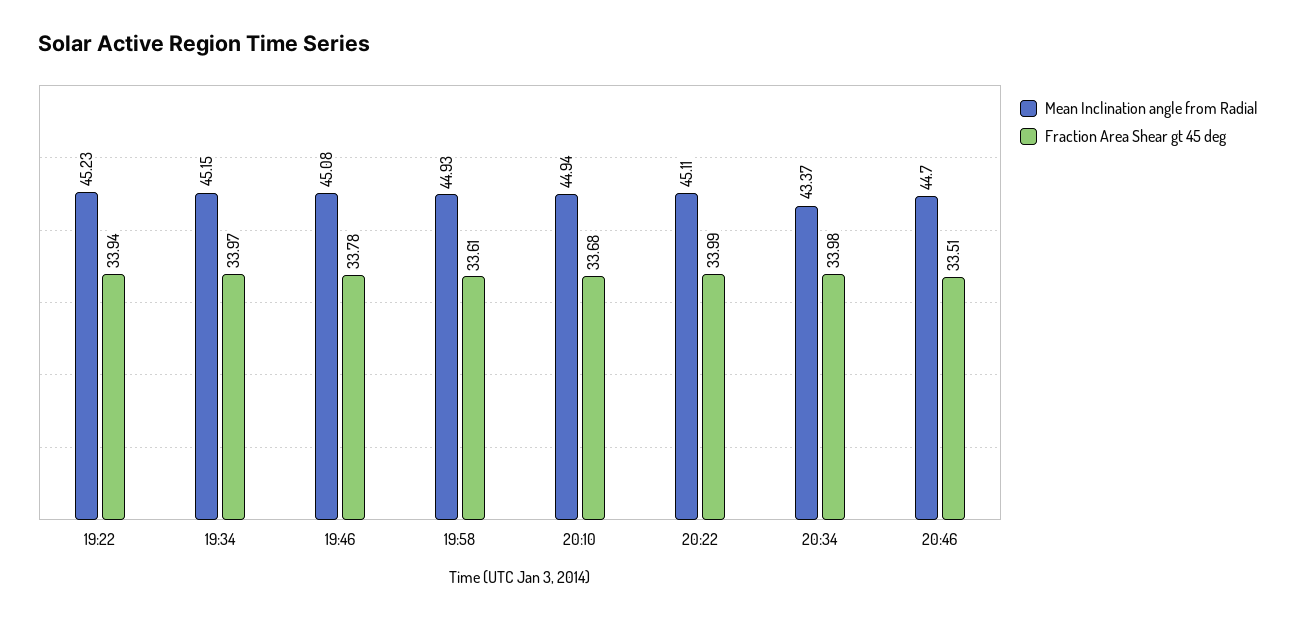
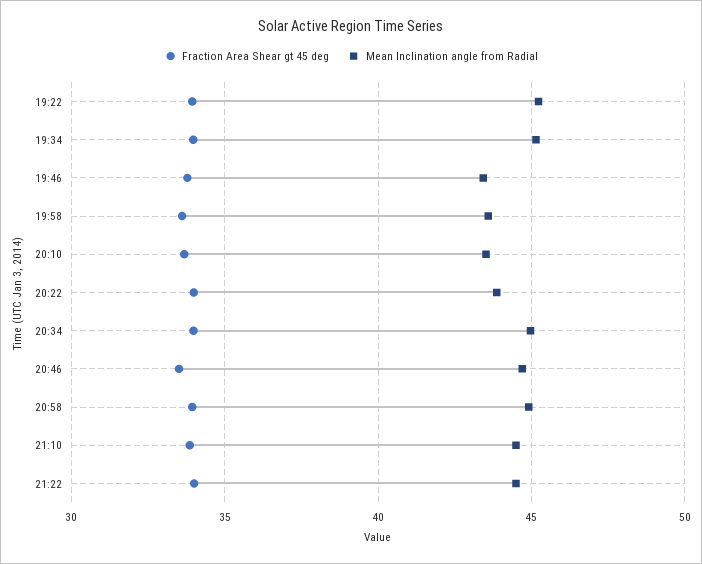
Mean Inclination angle from Radial, 19:46: 45.08 -> 43.5
Mean Inclination angle from Radial, 19:58: 44.93 -> 43.5
Mean Inclination angle from Radial, 20:10: 44.94 -> 43.5
Mean Inclination angle from Radial, 20:22: 45.11 -> 44
Mean Inclination angle from Radial, 20:34: 43.37 -> 45
Fraction Area Shear gt 45 deg, 20:58: none -> 34
Mean Inclination angle from Radial, 20:58: none -> 45
Fraction Area Shear gt 45 deg, 21:10: none -> 34
Mean Inclination angle from Radial, 21:10: none -> 44.5
Fraction Area Shear gt 45 deg, 21:22: none -> 34
Mean Inclination angle from Radial, 21:22: none -> 44.5

